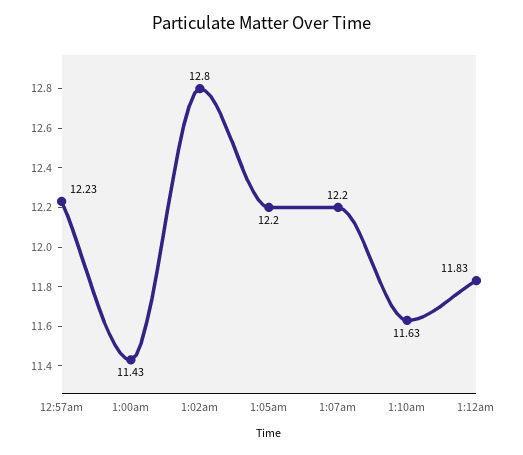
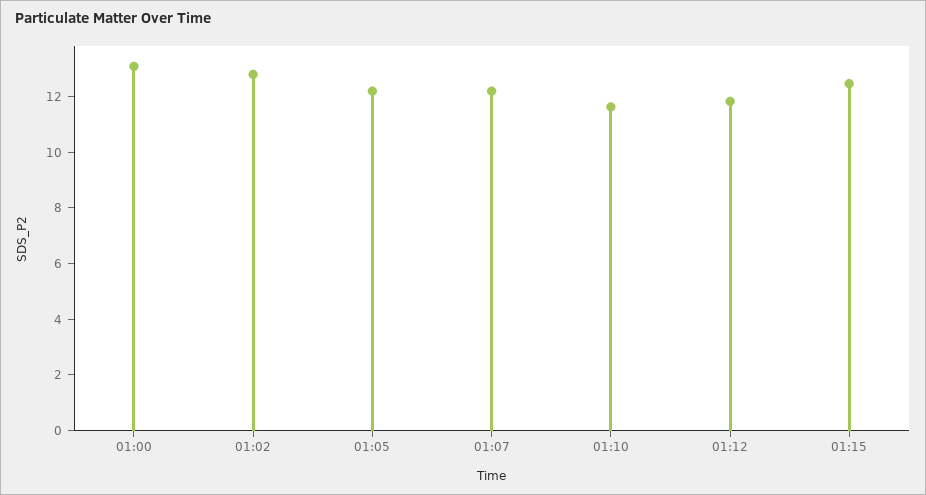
12:57am: 12.23 -> none
1:00am: 11.43 -> 13
01:15: none -> 12.5

